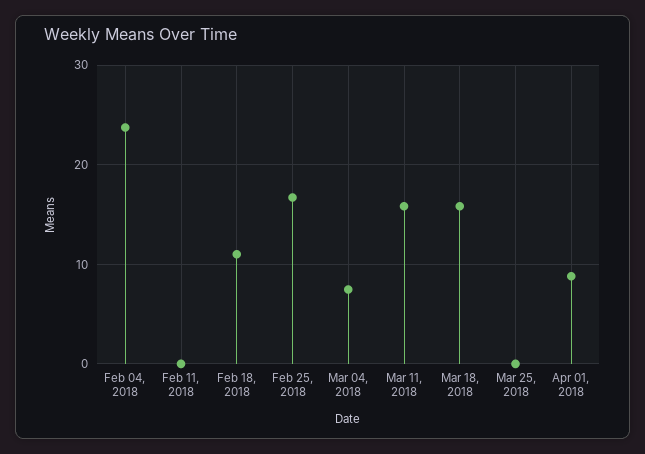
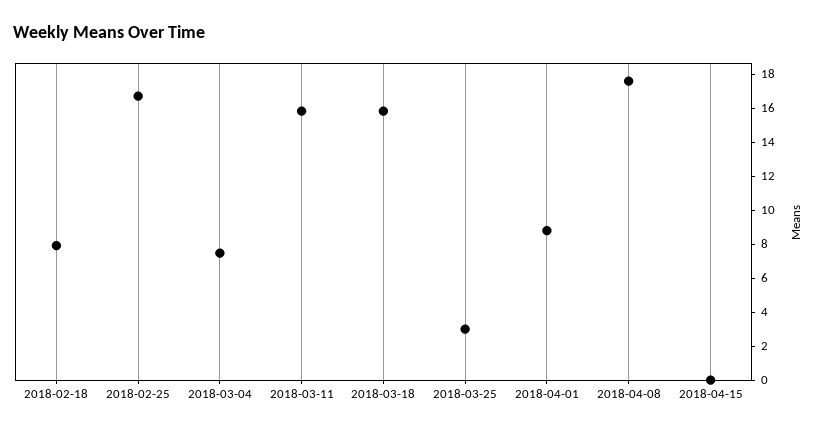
Feb 04, 2018: 24 -> none
Feb 11, 2018: 0 -> none
Feb 18, 2018: 11 -> 8
Mar 25, 2018: 0 -> 3
2018-04-08: none -> 17.5
2018-04-15: none -> 0

